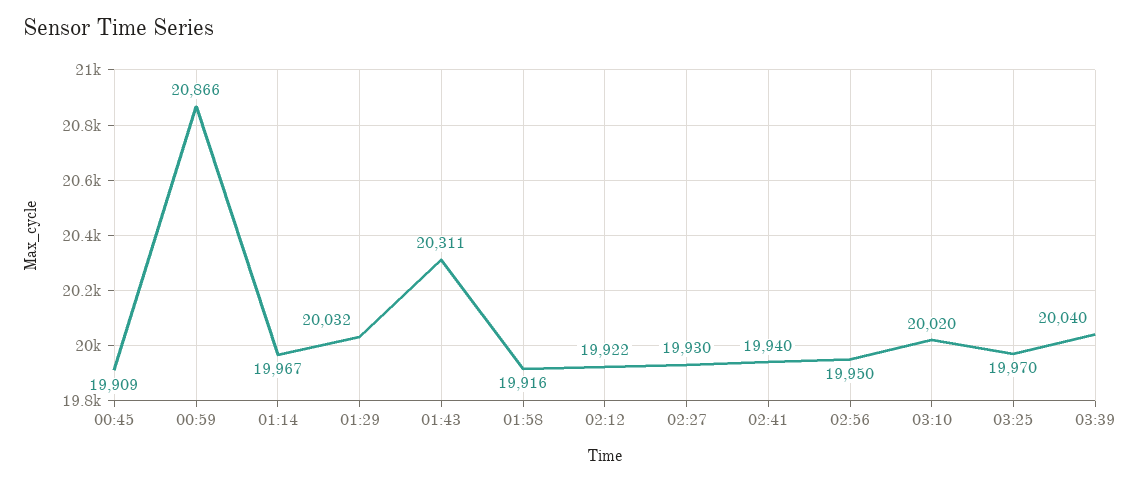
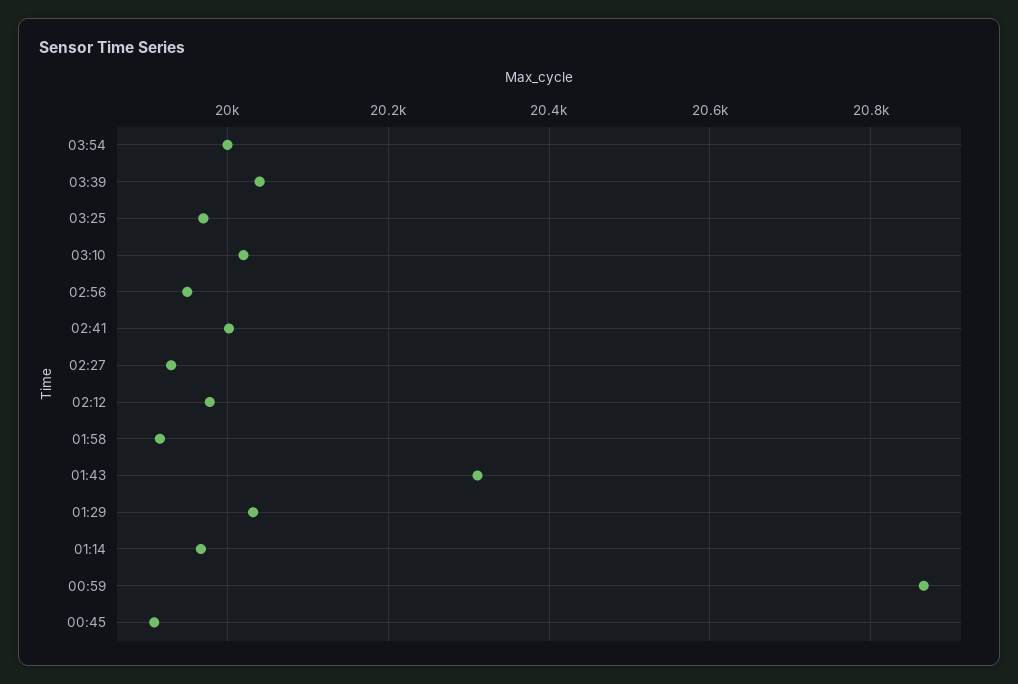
02:12: 19922 -> 19980
02:41: 19940 -> 20000
03:54: none -> 20000

